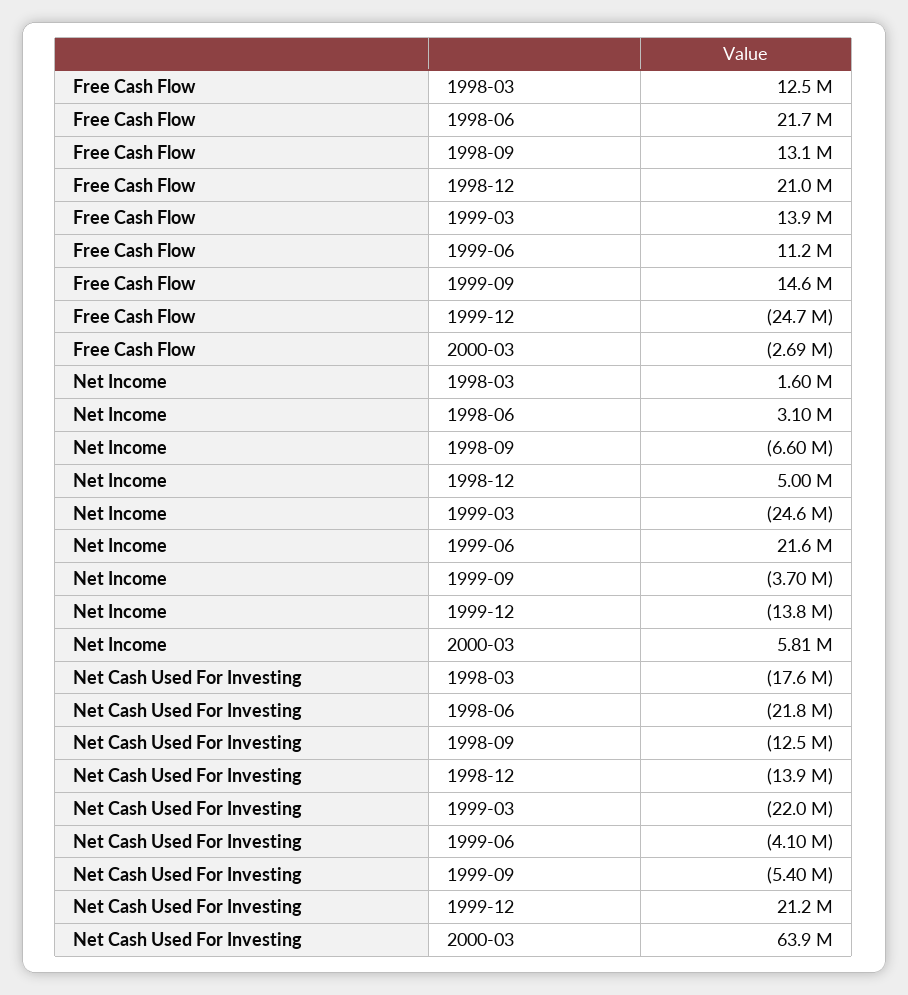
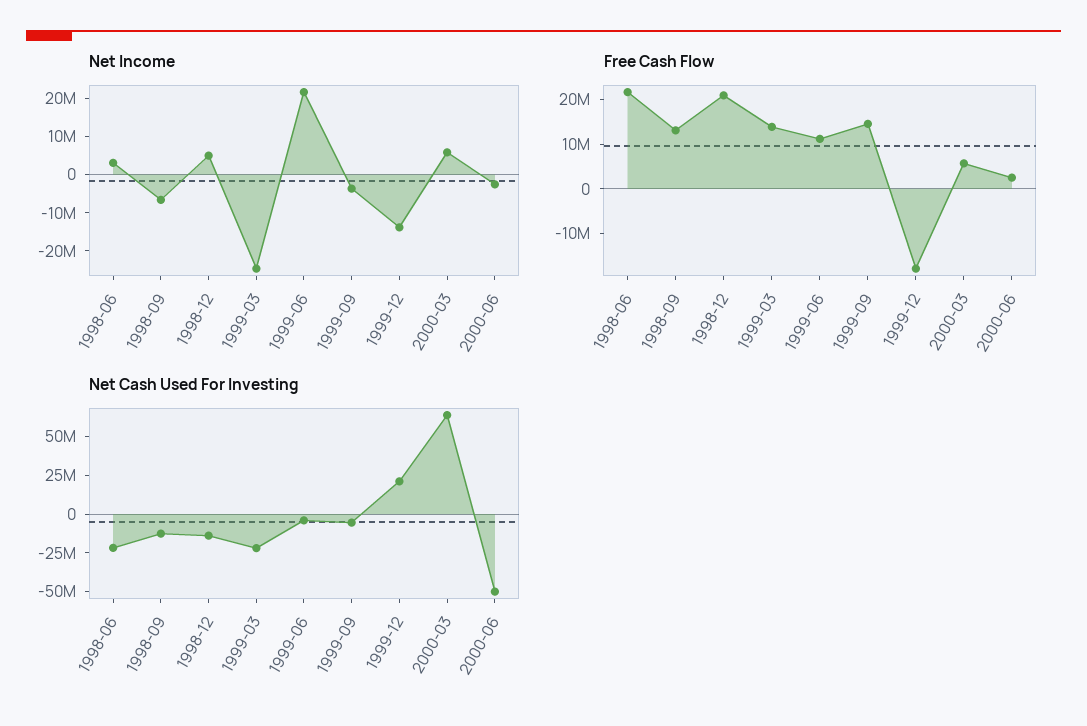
Free Cash Flow, 1998-03: 12500000 -> none
Free Cash Flow, 1999-12: -24700000 -> -18000000
Free Cash Flow, 2000-03: -2690000 -> 6000000
Net Income, 1998-03: 1600000 -> none
Net Cash Used For Investing, 1998-03: -17600000 -> none
Net Income, 2000-06: none -> -2500000
Free Cash Flow, 2000-06: none -> 2000000
Net Cash Used For Investing, 2000-06: none -> -50000000

